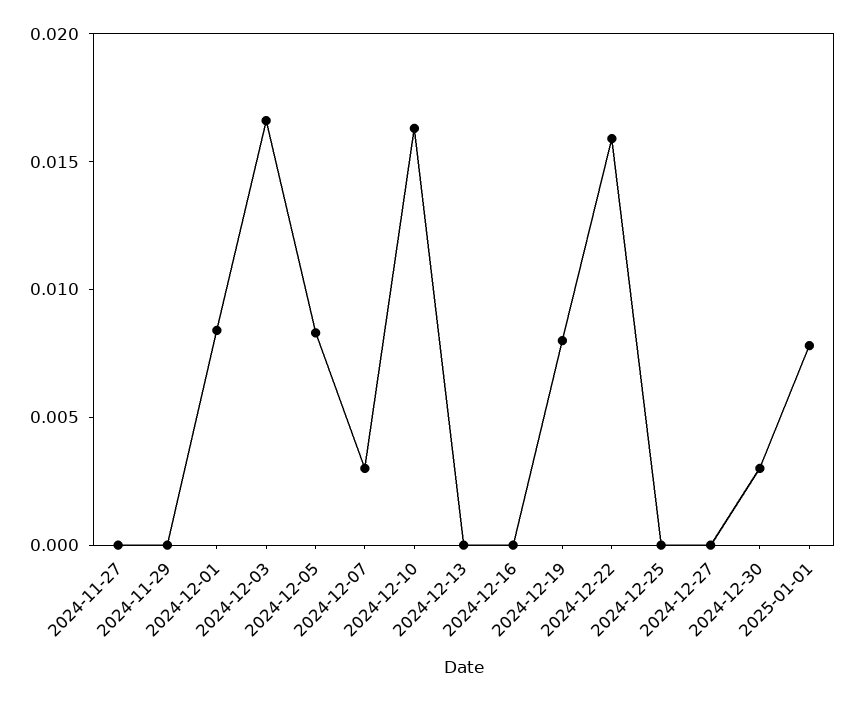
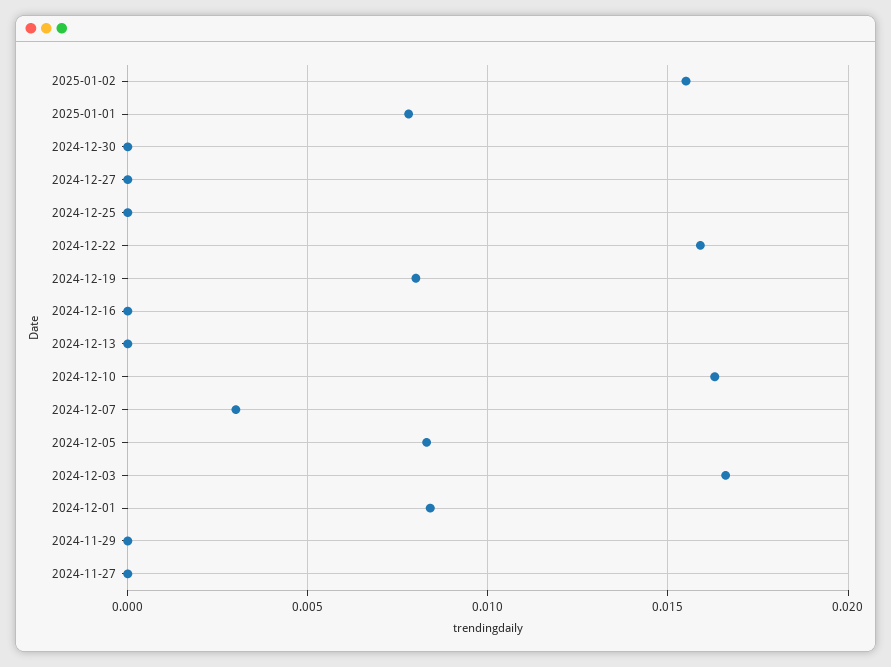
2024-12-30: 0.003 -> 0
2025-01-02: none -> 0.0155

